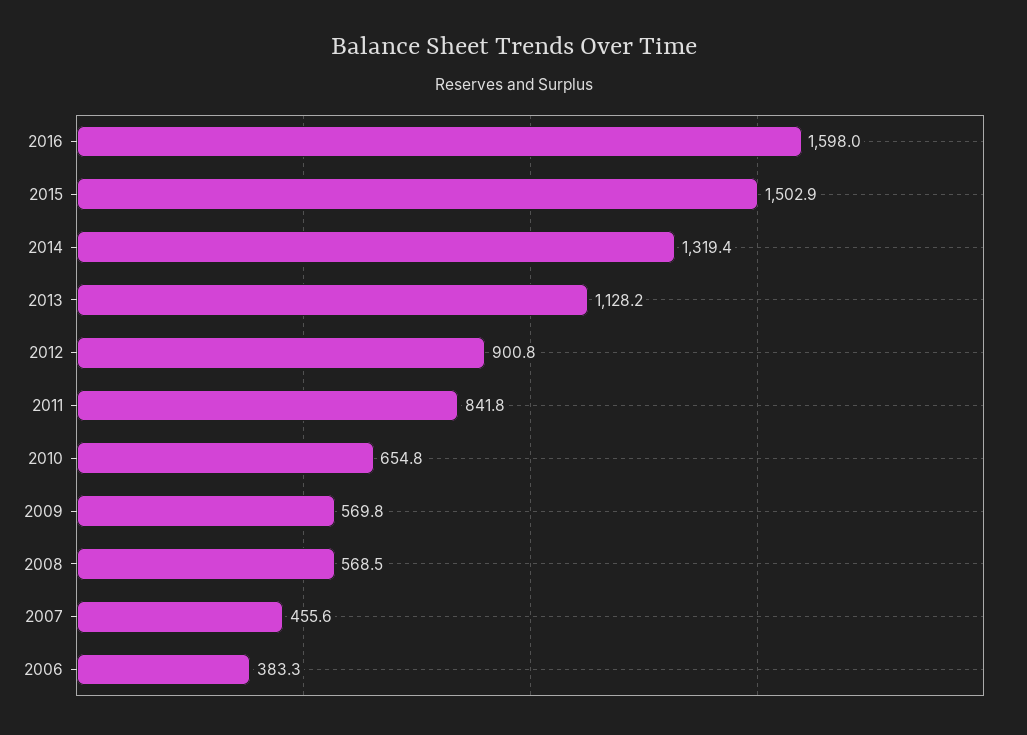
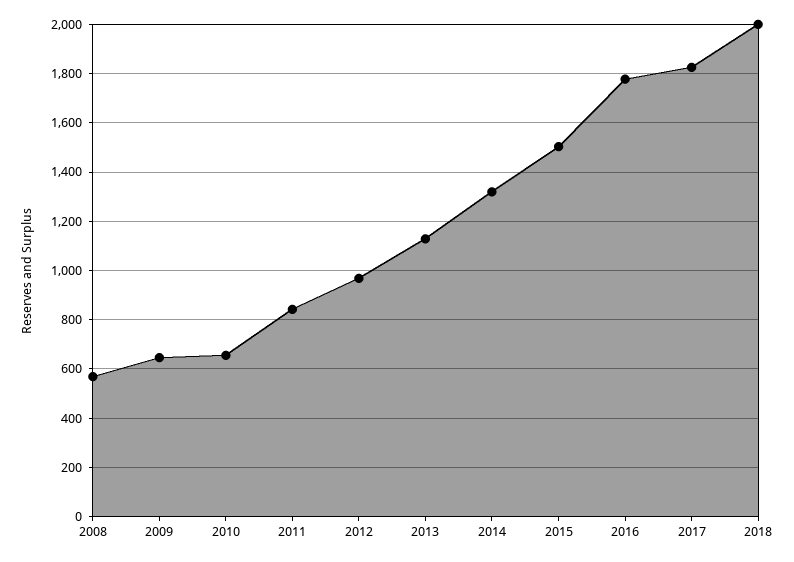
2016: 1598 -> 1775
2012: 900.8 -> 975
2009: 569.8 -> 650
2007: 455.6 -> none
2006: 383.3 -> none
2017: none -> 1825
2018: none -> 2000

